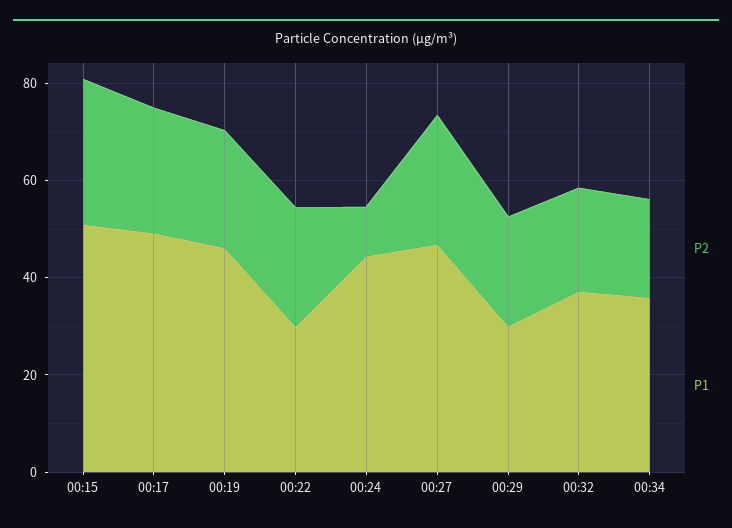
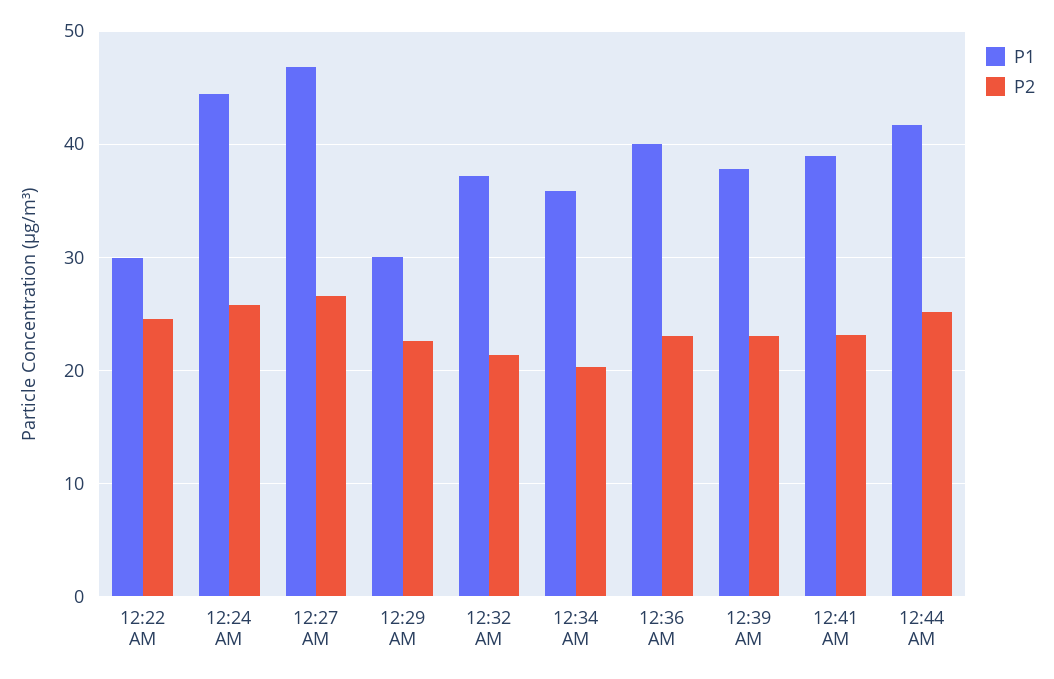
P2, 00:15: 30 -> none
P1, 00:15: 50 -> none
P2, 00:17: 25 -> none
P1, 00:17: 50 -> none
P2, 00:19: 25 -> none
P1, 00:19: 45 -> none
P2, 00:24: 10 -> 26
P1, 12:36 AM: none -> 40
P2, 12:36 AM: none -> 23
P1, 12:39 AM: none -> 38
P2, 12:39 AM: none -> 23
P1, 12:41 AM: none -> 39
P2, 12:41 AM: none -> 23
P1, 12:44 AM: none -> 42
P2, 12:44 AM: none -> 25

